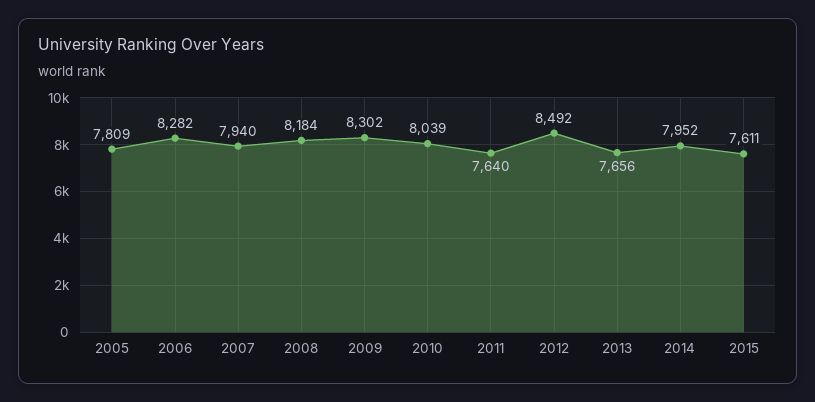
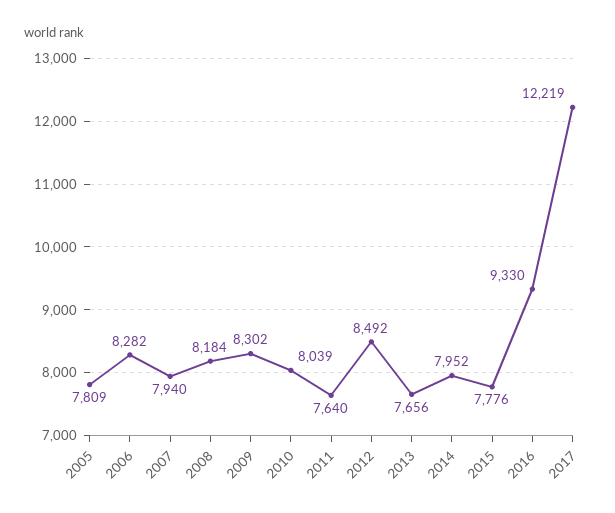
2015: 7611 -> 7776
2016: none -> 9330
2017: none -> 12219

